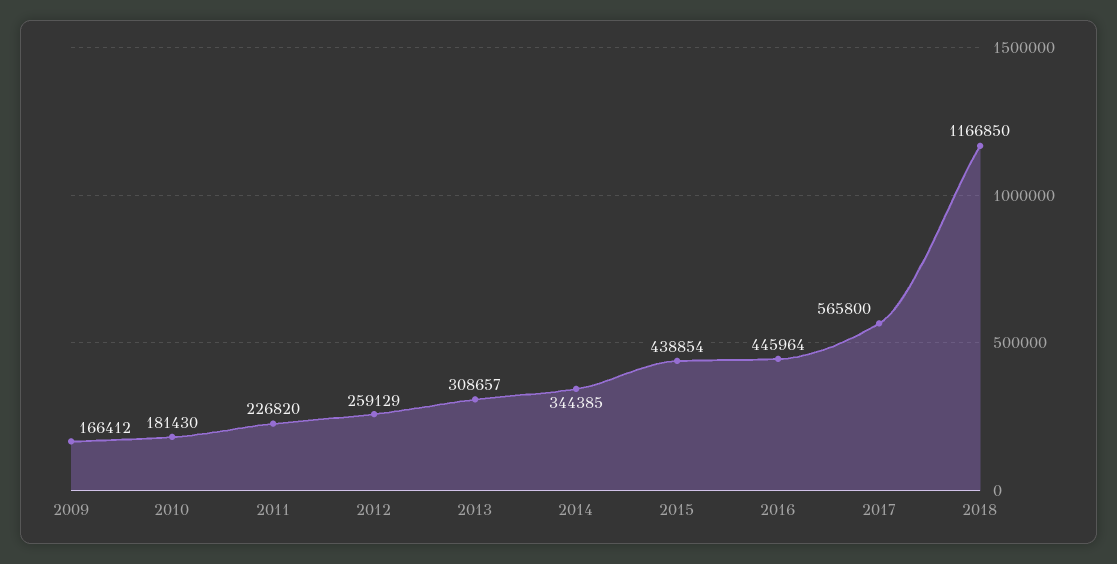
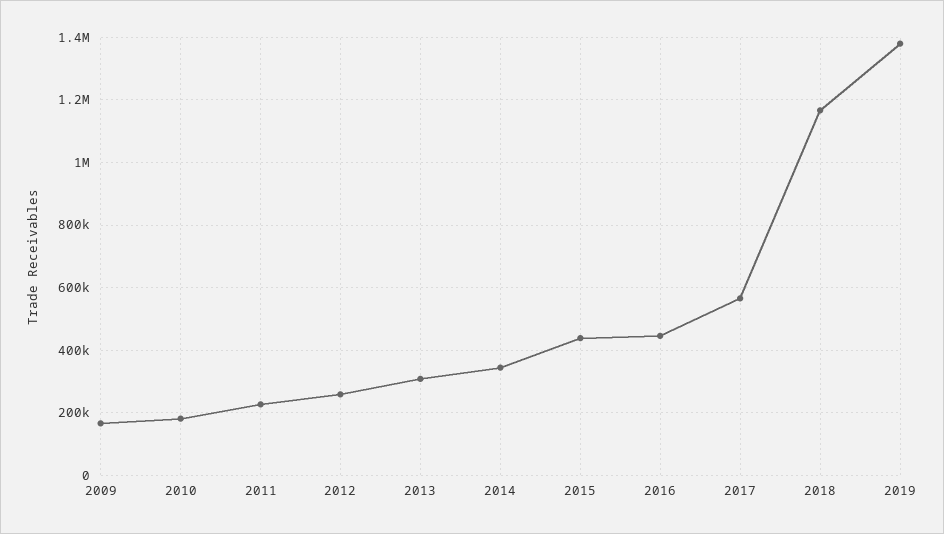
2019: none -> 1380000

